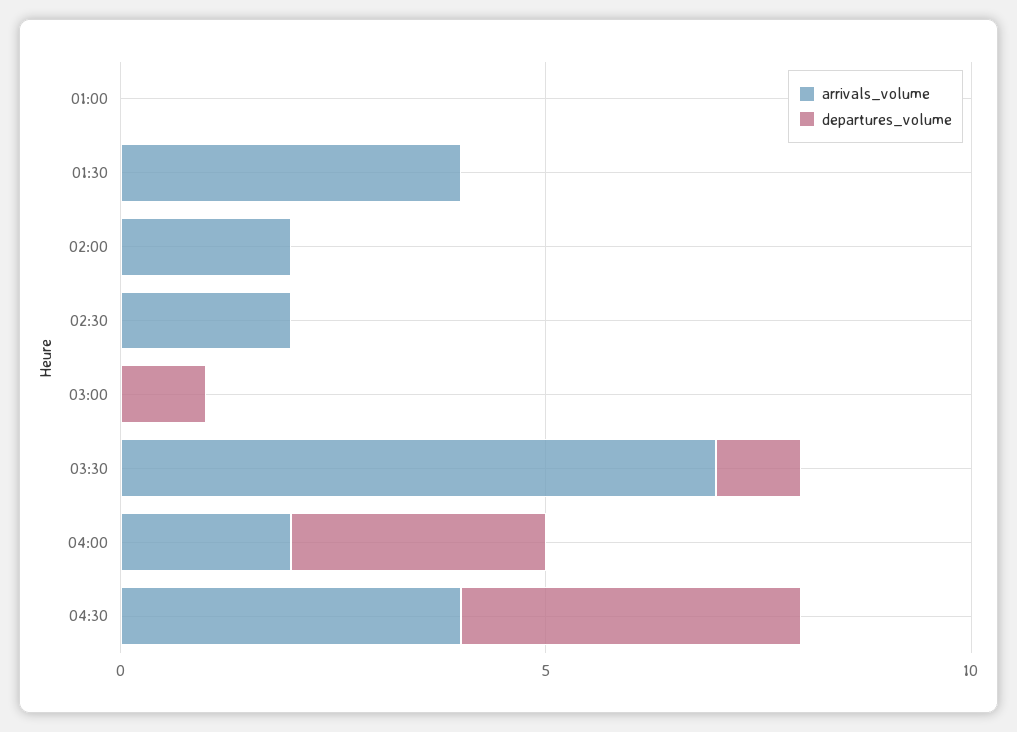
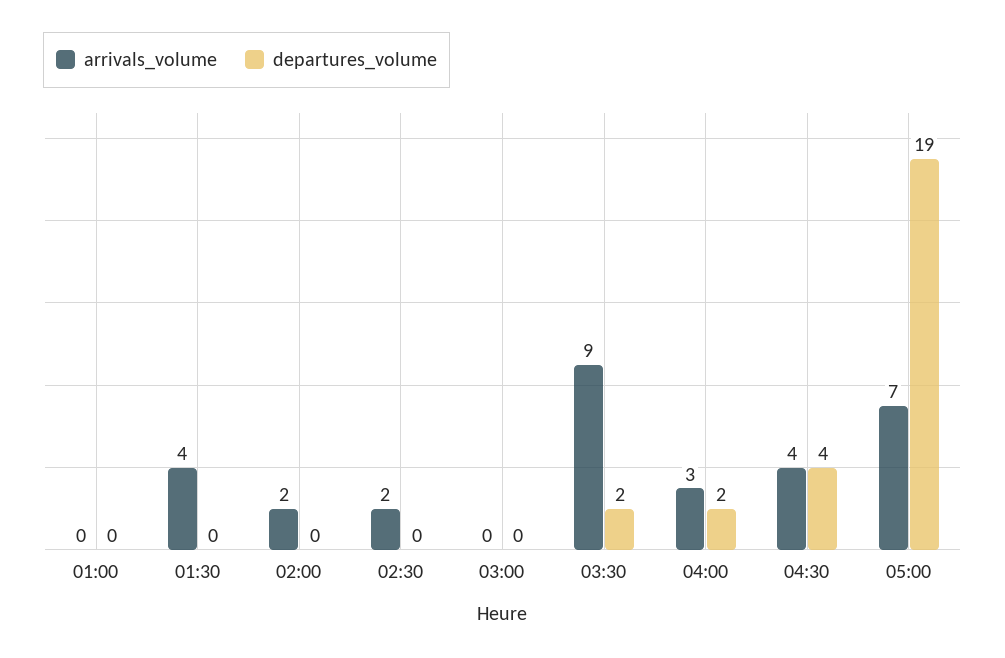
departures_volume, 03:00: 1 -> 0
arrivals_volume, 03:30: 7 -> 9
departures_volume, 03:30: 1 -> 2
arrivals_volume, 04:00: 2 -> 3
departures_volume, 04:00: 3 -> 2
arrivals_volume, 05:00: none -> 7
departures_volume, 05:00: none -> 19

